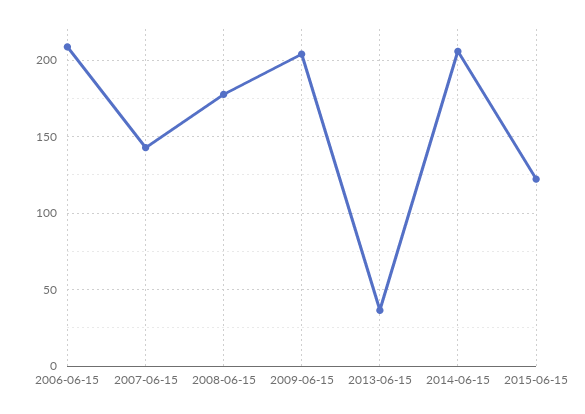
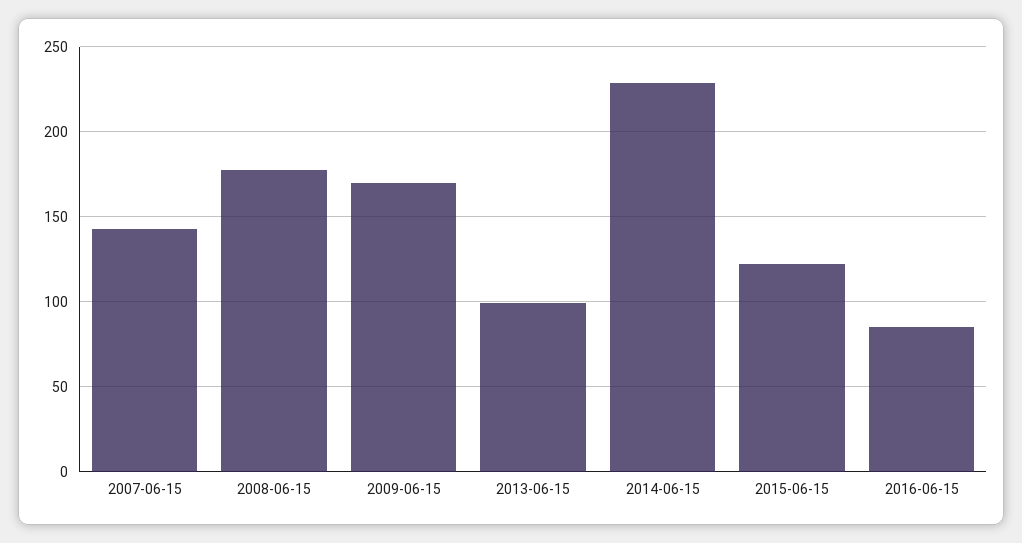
2006-06-15: 210 -> none
2009-06-15: 205 -> 170
2013-06-15: 35 -> 100
2014-06-15: 205 -> 230
2016-06-15: none -> 85

